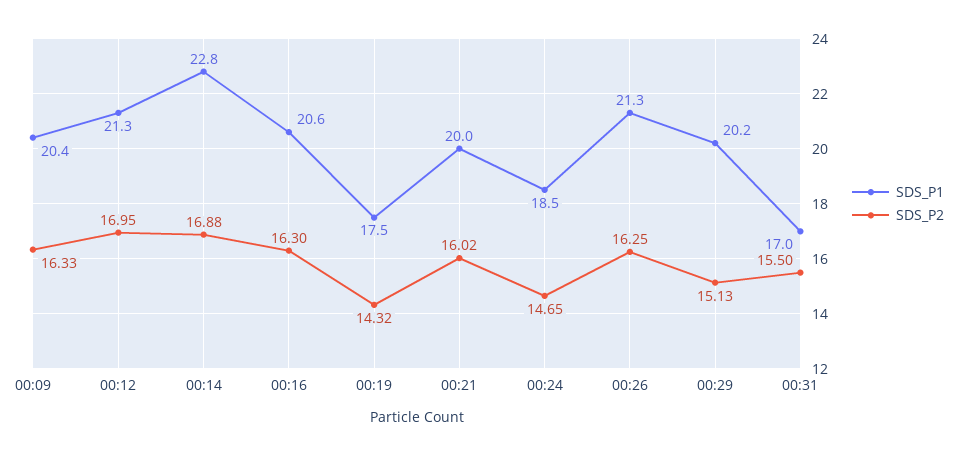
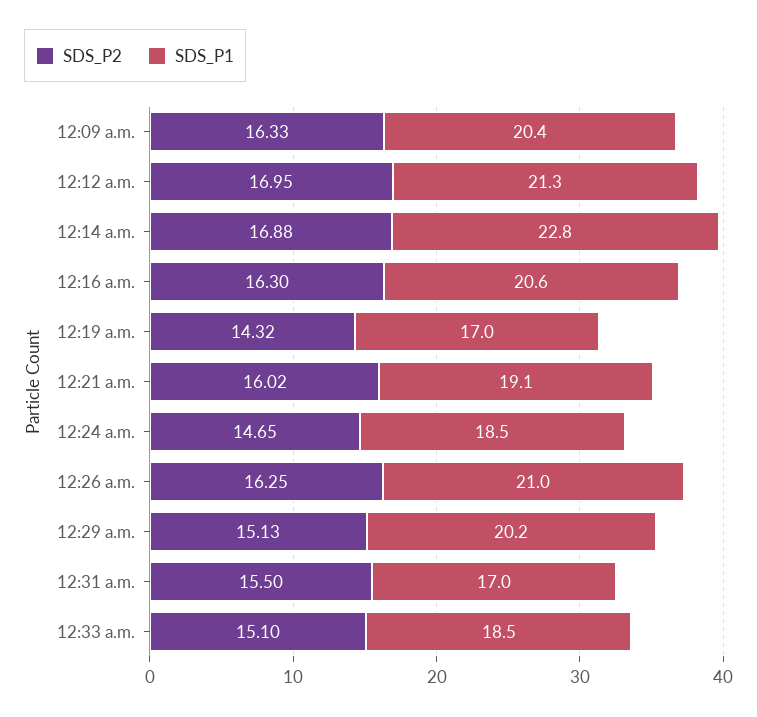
SDS_P1, 00:19: 17.5 -> 17
SDS_P1, 00:21: 20 -> 19.1
SDS_P1, 00:26: 21.3 -> 21
SDS_P2, 12:33 a.m.: none -> 15.1
SDS_P1, 12:33 a.m.: none -> 18.5

